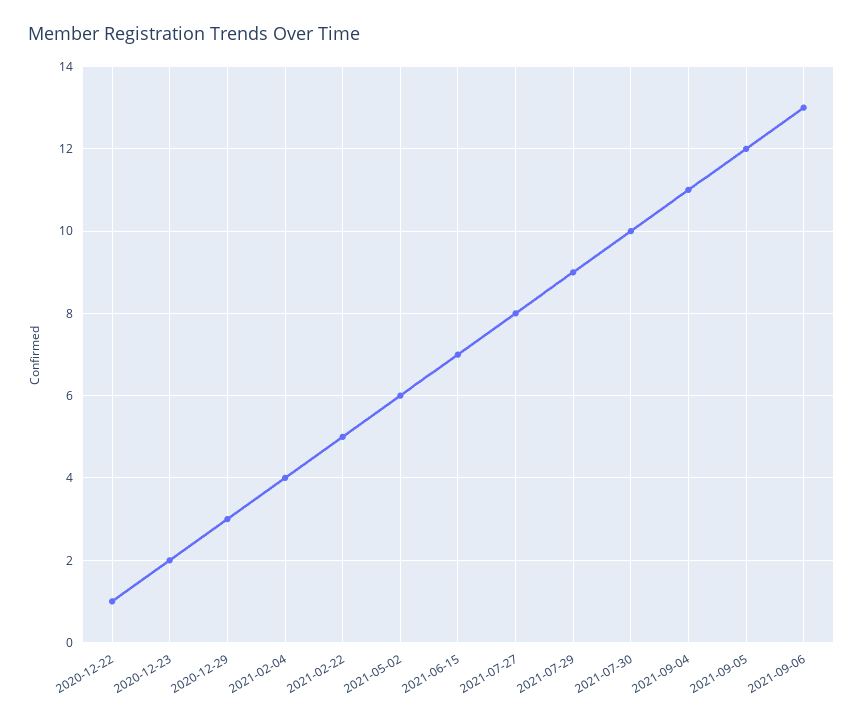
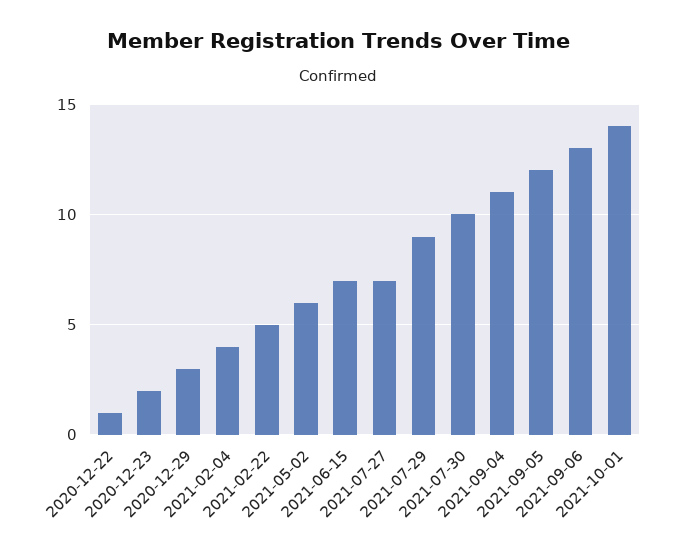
2021-07-27: 8 -> 7
2021-10-01: none -> 14

